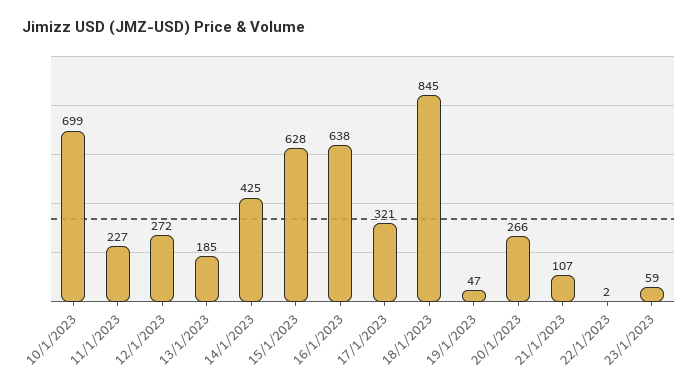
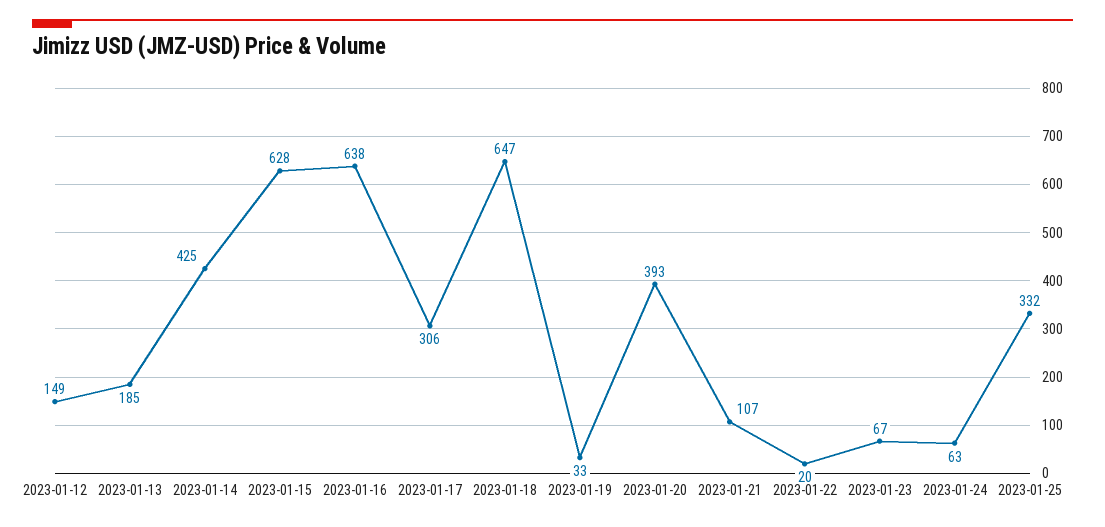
10/1/2023: 699 -> none
11/1/2023: 227 -> none
12/1/2023: 272 -> 149
17/1/2023: 321 -> 306
18/1/2023: 845 -> 647
19/1/2023: 47 -> 33
20/1/2023: 266 -> 393
22/1/2023: 2 -> 20
23/1/2023: 59 -> 67
2023-01-24: none -> 63
2023-01-25: none -> 332

